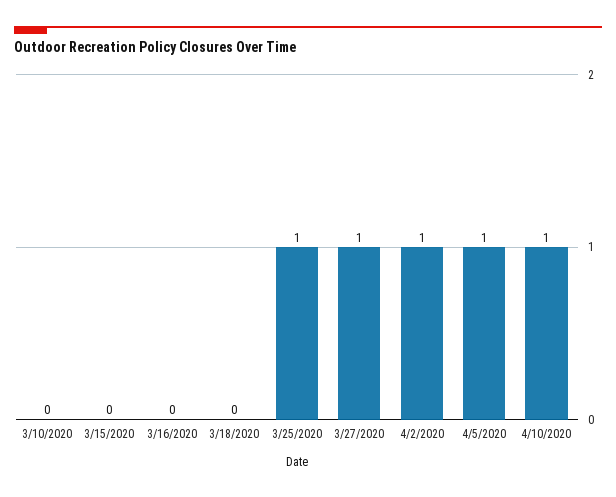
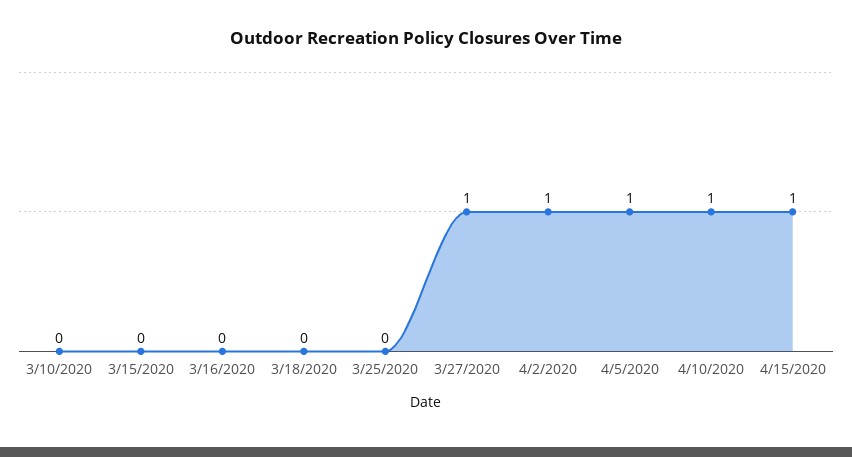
3/25/2020: 1 -> 0
4/15/2020: none -> 1

